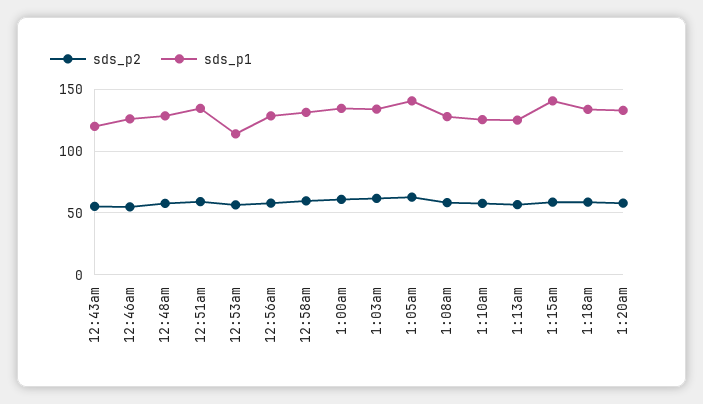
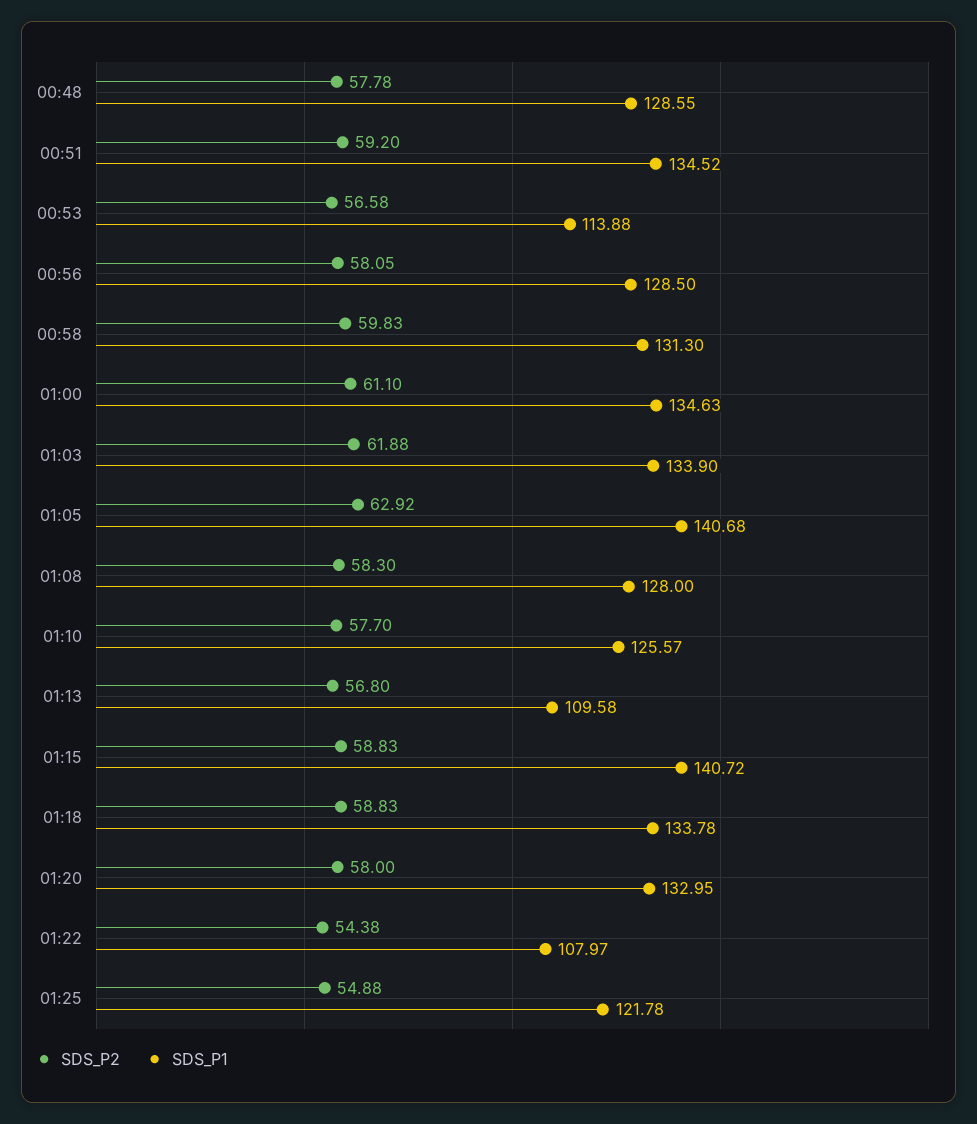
sds_p2, 12:43am: 55 -> none
sds_p1, 12:43am: 120 -> none
sds_p2, 12:46am: 55 -> none
sds_p1, 12:46am: 125 -> none
sds_p1, 1:13am: 125 -> 109.58
sds_p2, 01:22: none -> 54.38
sds_p1, 01:22: none -> 107.97
sds_p2, 01:25: none -> 54.88
sds_p1, 01:25: none -> 121.78

